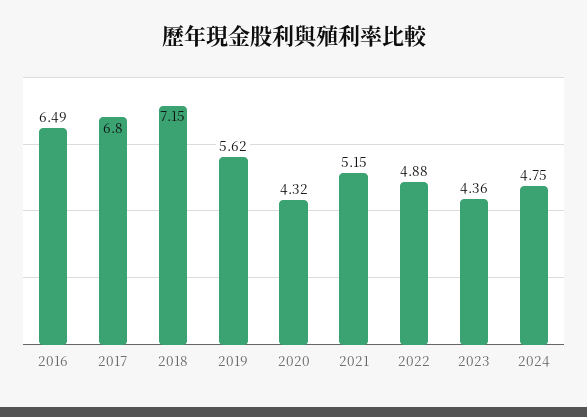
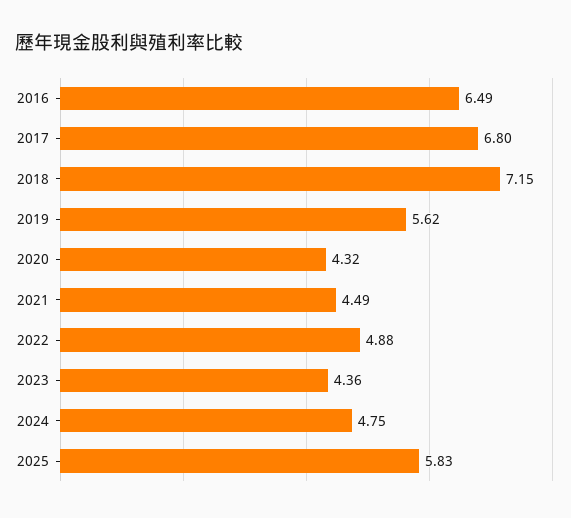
2021: 5.15 -> 4.49
2025: none -> 5.83

